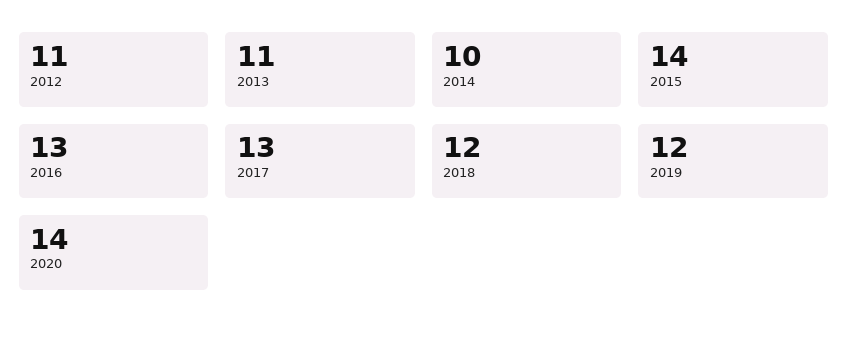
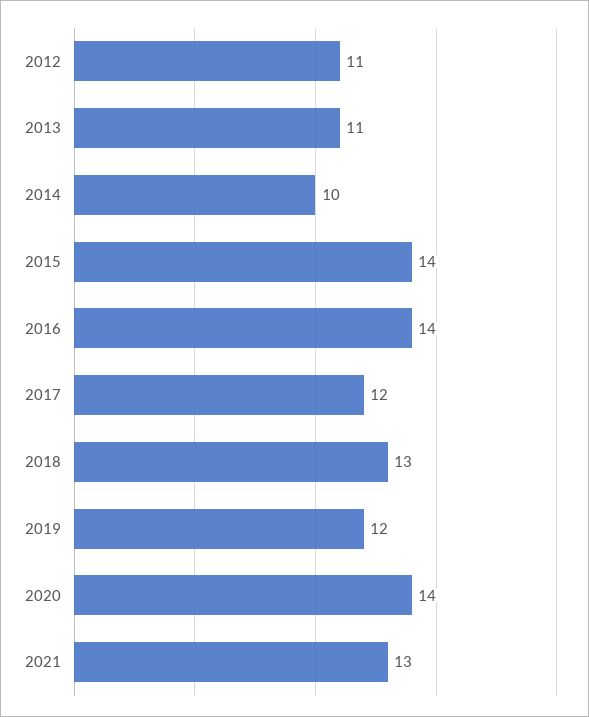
2016: 13 -> 14
2017: 13 -> 12
2018: 12 -> 13
2021: none -> 13

